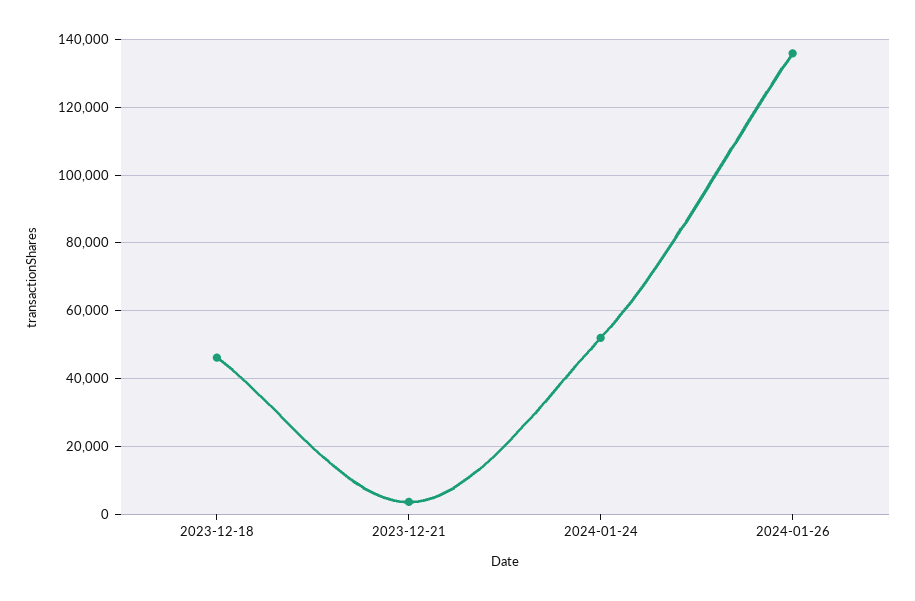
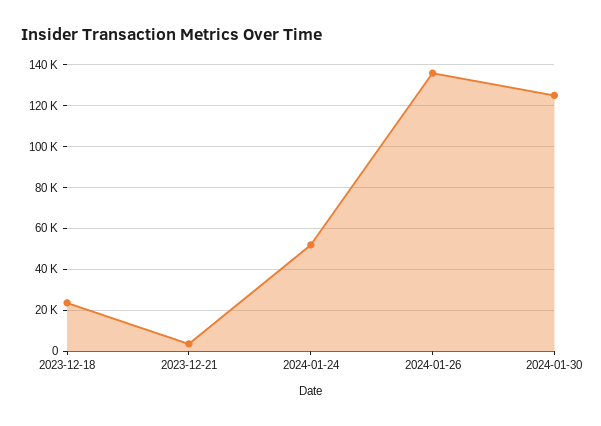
2023-12-18: 46000 -> 25000
2024-01-30: none -> 125000

